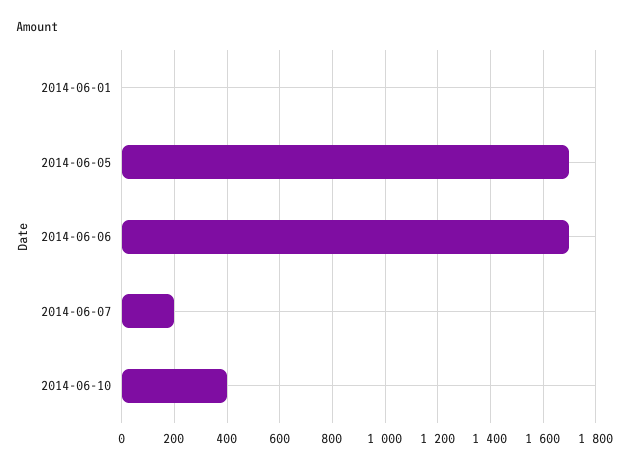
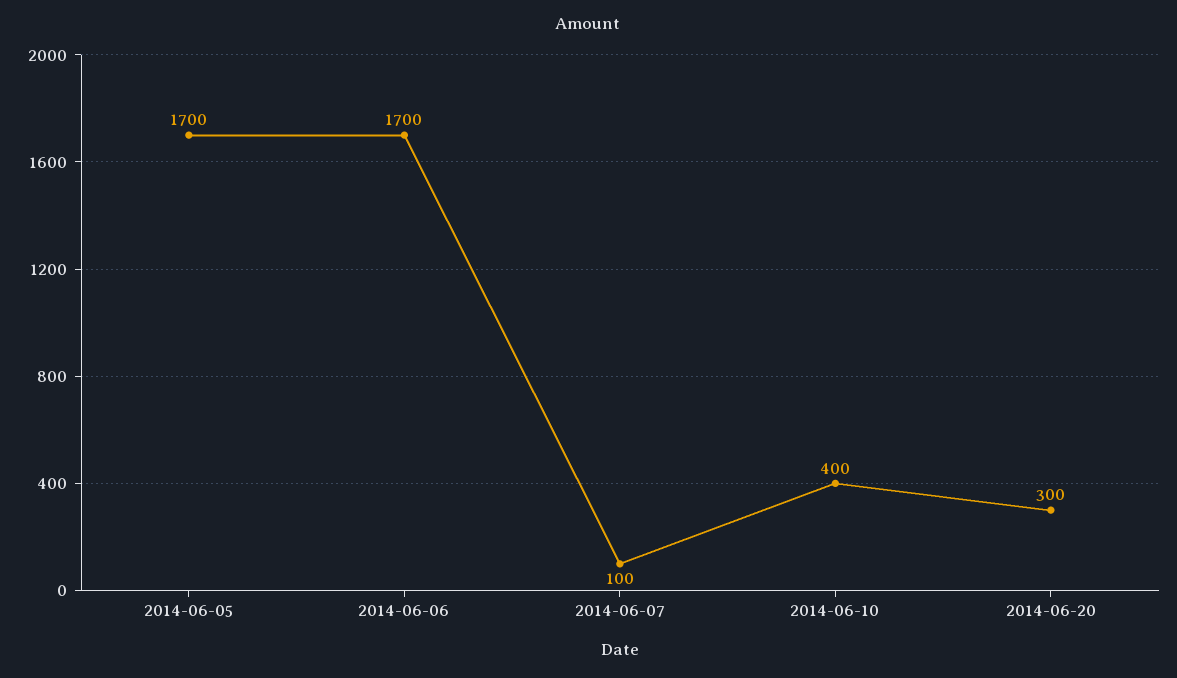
2014-06-01: 0 -> none
2014-06-07: 200 -> 100
2014-06-20: none -> 300

